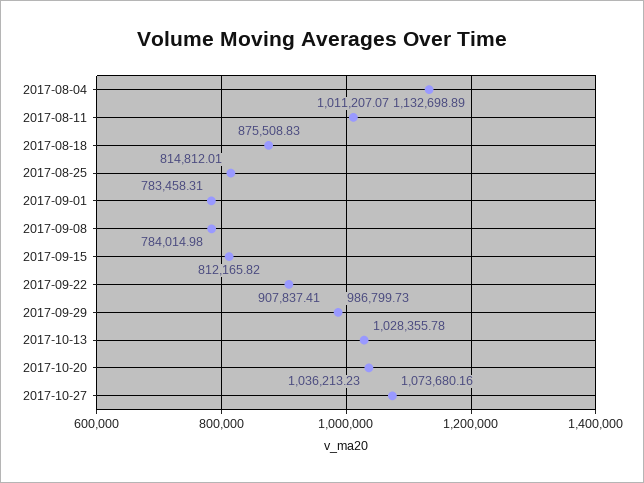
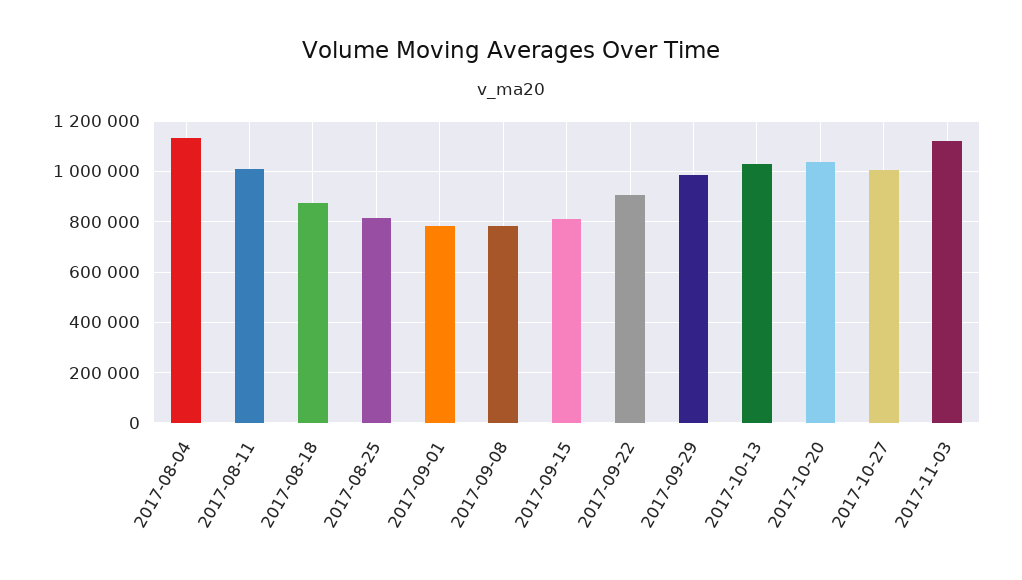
2017-10-27: 1073680.16 -> 1000000
2017-11-03: none -> 1125000

